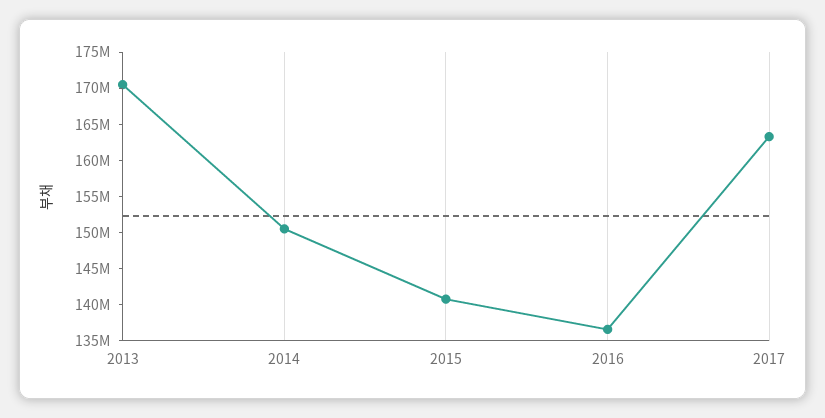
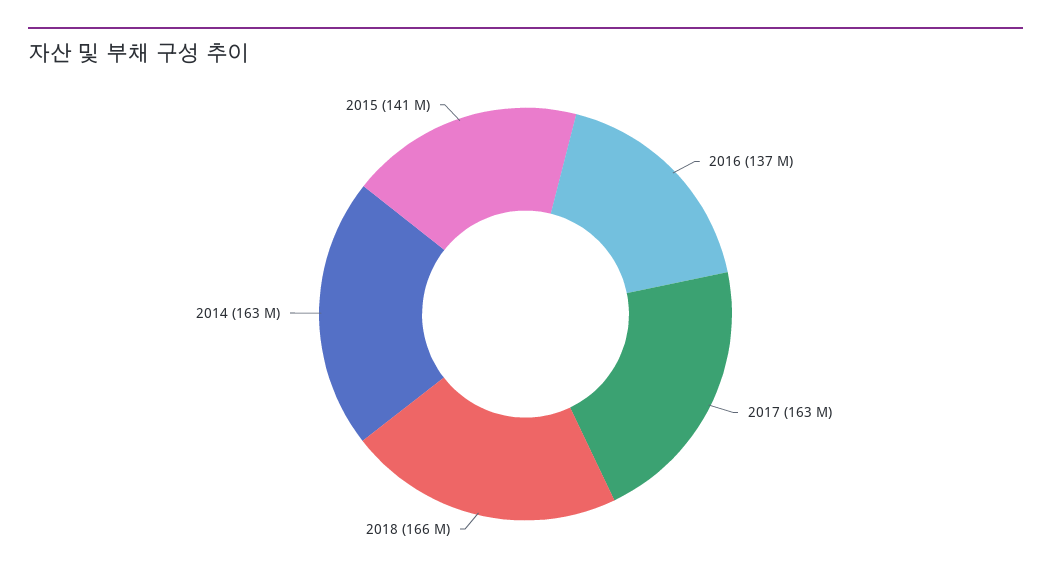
2013: 170000000 -> none
2014: 150000000 -> 163000000
2018: none -> 166000000

